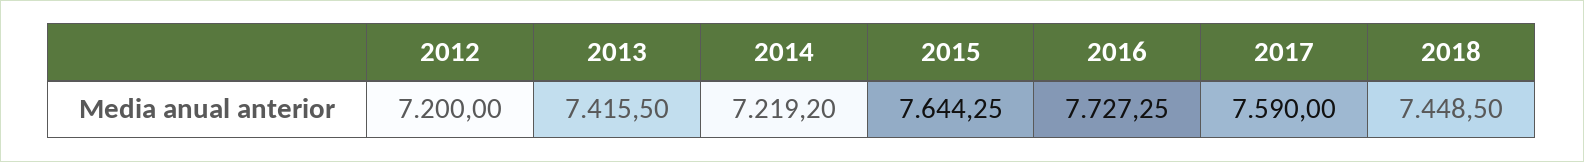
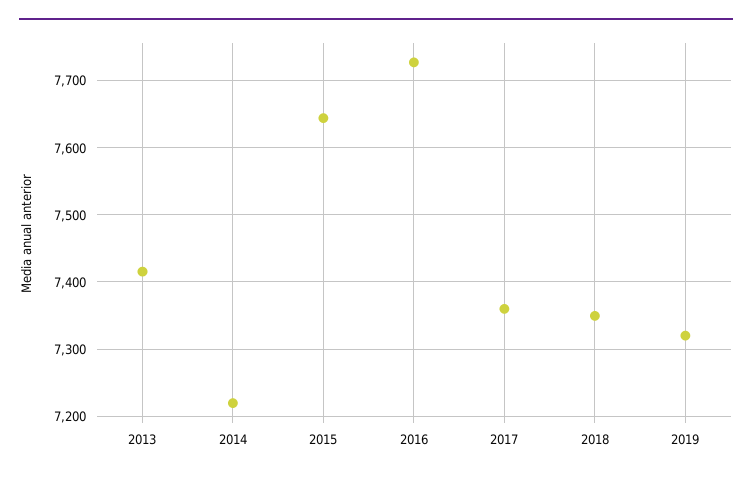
2012: 7200 -> none
2017: 7590 -> 7360
2018: 7448.5 -> 7350
2019: none -> 7320

